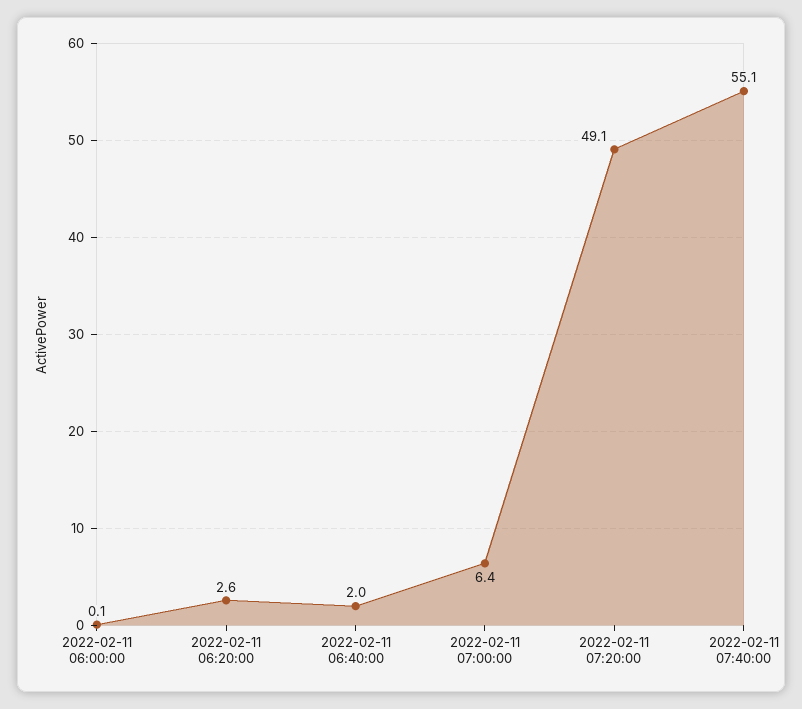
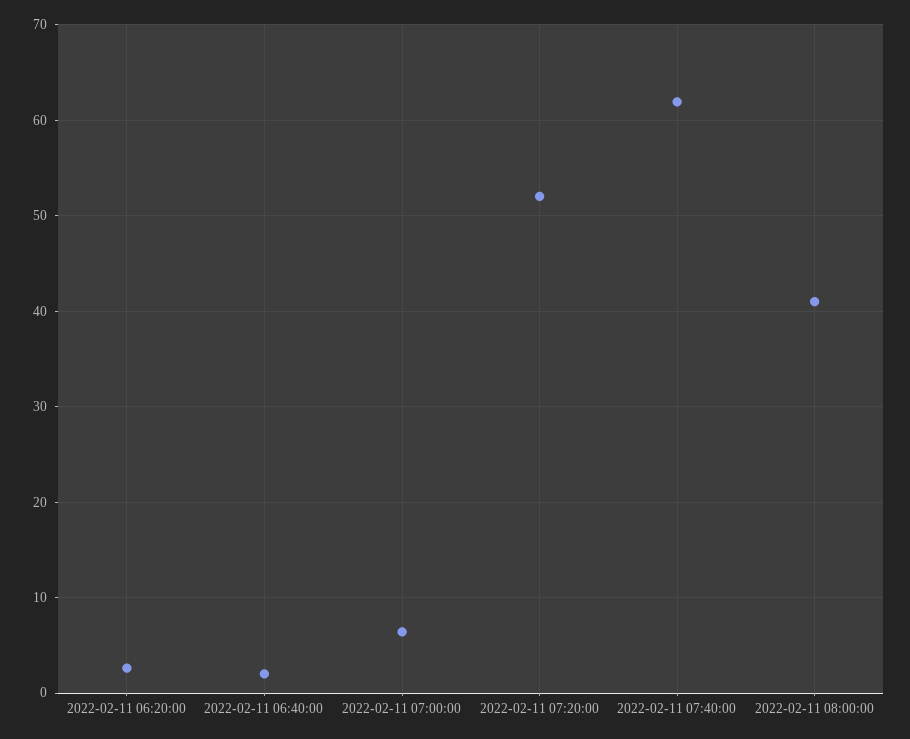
2022-02-11 06:00:00: 0.1 -> none
2022-02-11 07:20:00: 49.1 -> 52
2022-02-11 07:40:00: 55.1 -> 62
2022-02-11 08:00:00: none -> 41

